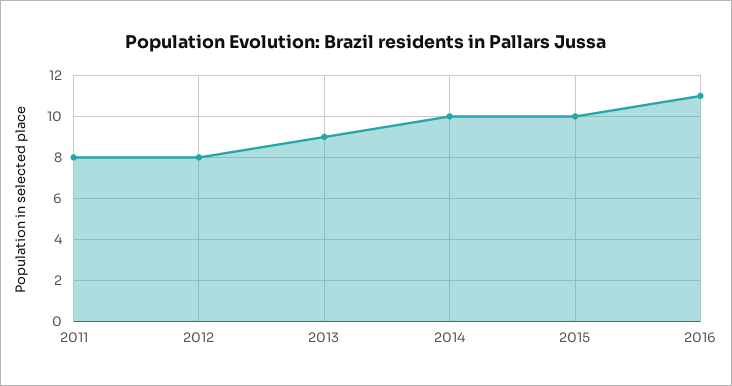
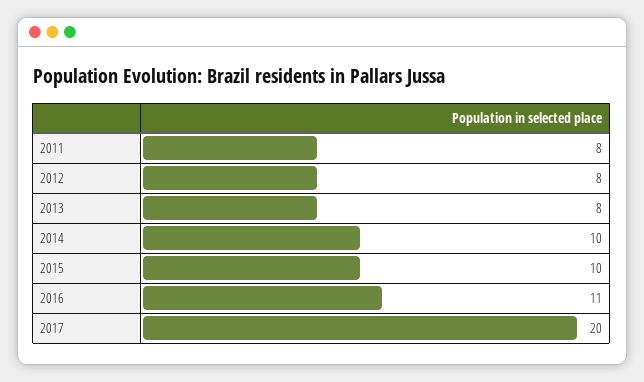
2013: 9 -> 8
2017: none -> 20

